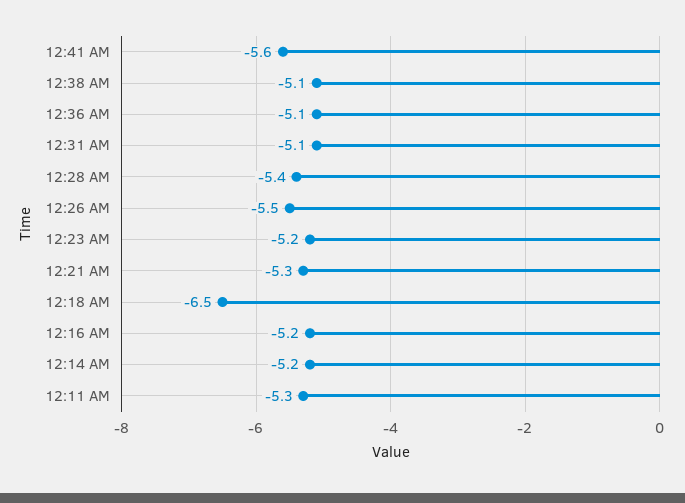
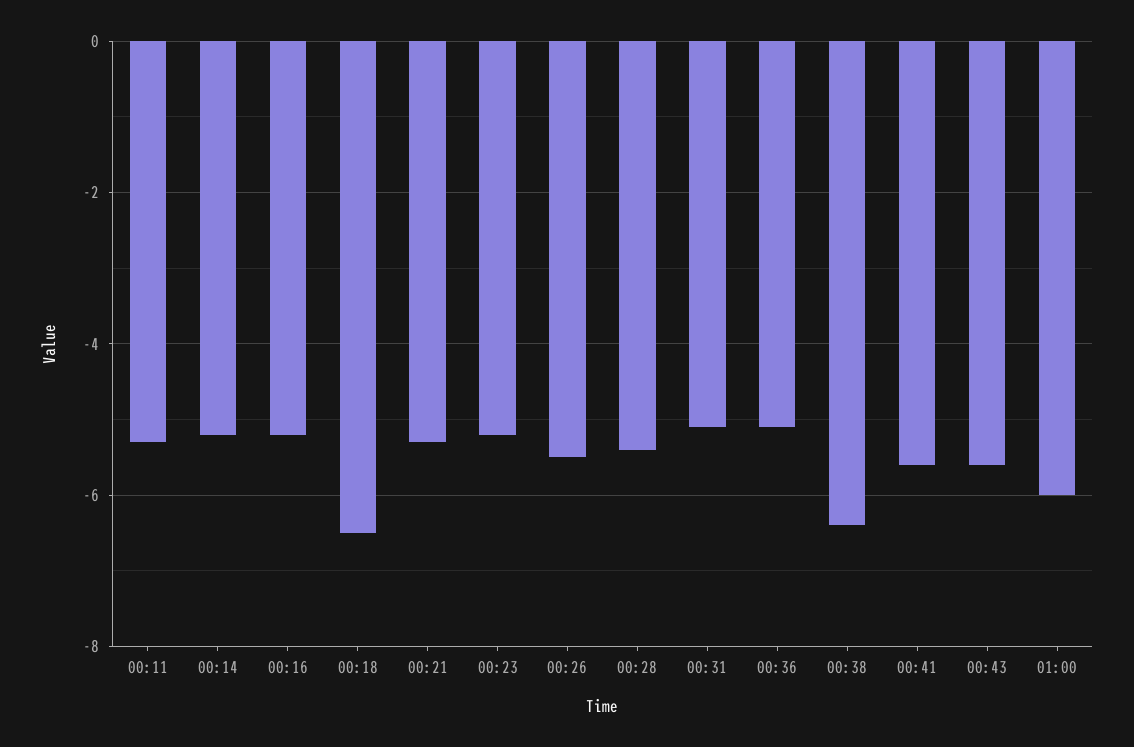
12:38 AM: -5.1 -> -6.5
00:43: none -> -5.5
01:00: none -> -6

